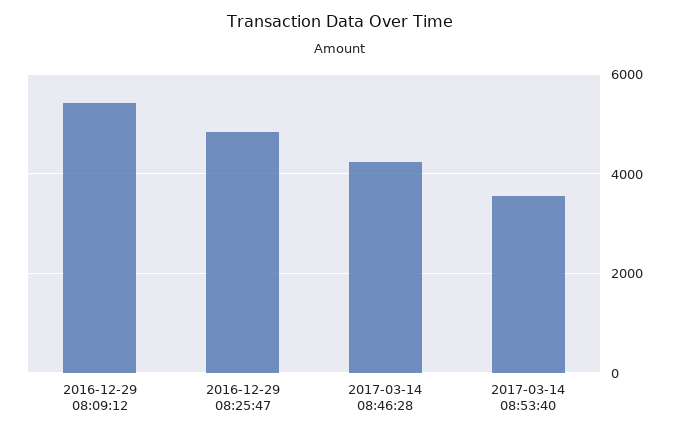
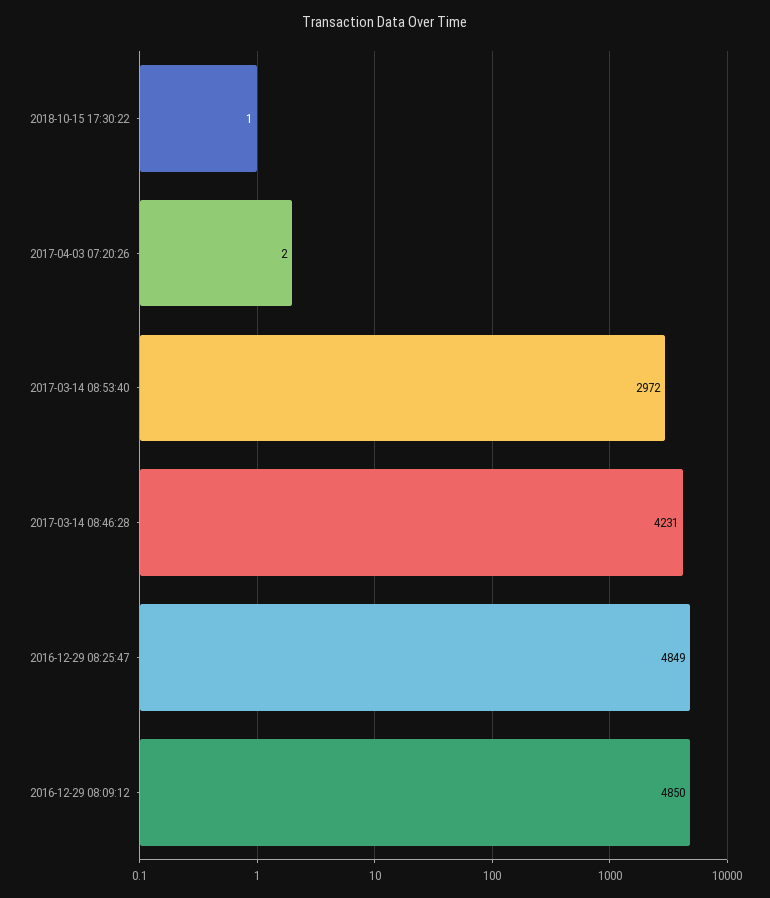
2016-12-29 08:09:12: 5400 -> 4850
2017-03-14 08:53:40: 3600 -> 2972
2018-10-15 17:30:22: none -> 1
2017-04-03 07:20:26: none -> 2

